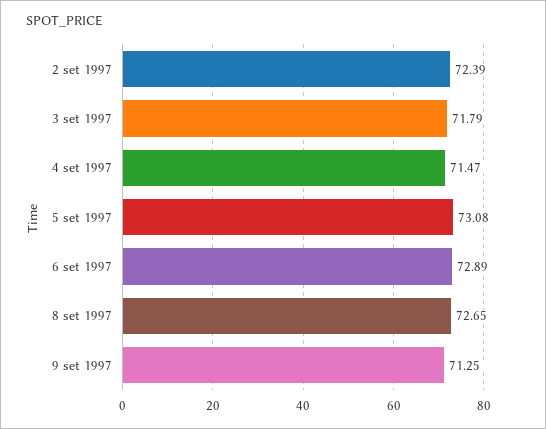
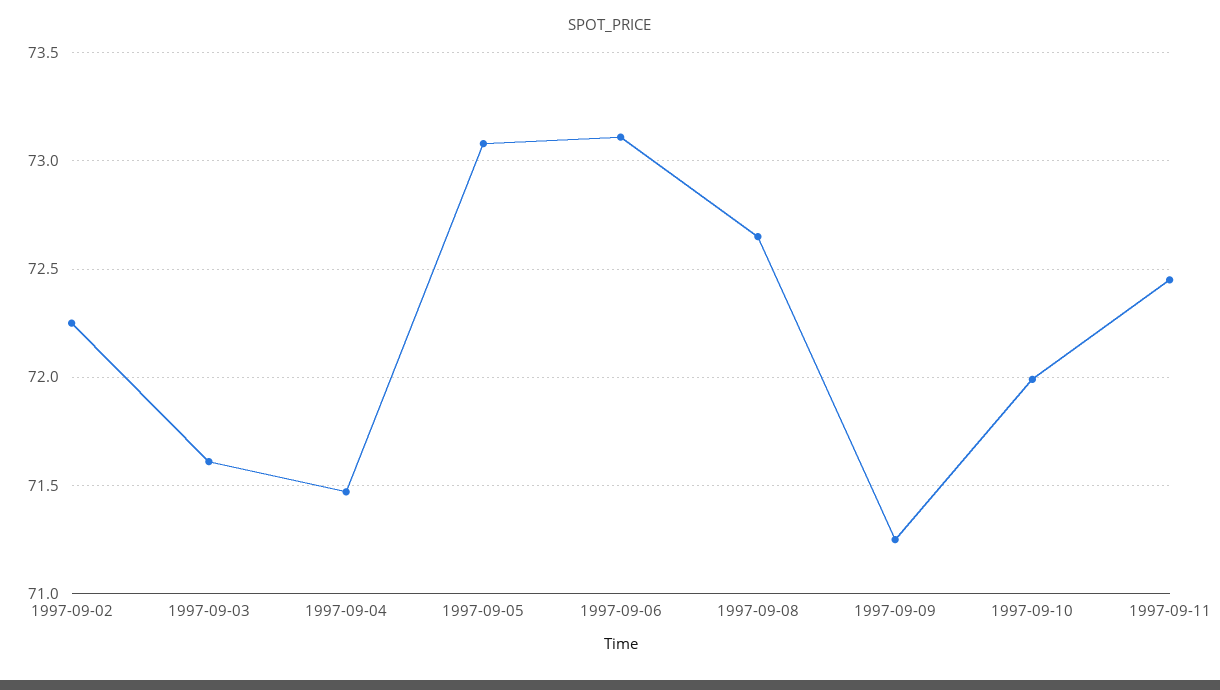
2 set 1997: 72.39 -> 72.25
3 set 1997: 71.79 -> 71.6
6 set 1997: 72.89 -> 73.1
1997-09-10: none -> 72
1997-09-11: none -> 72.45

